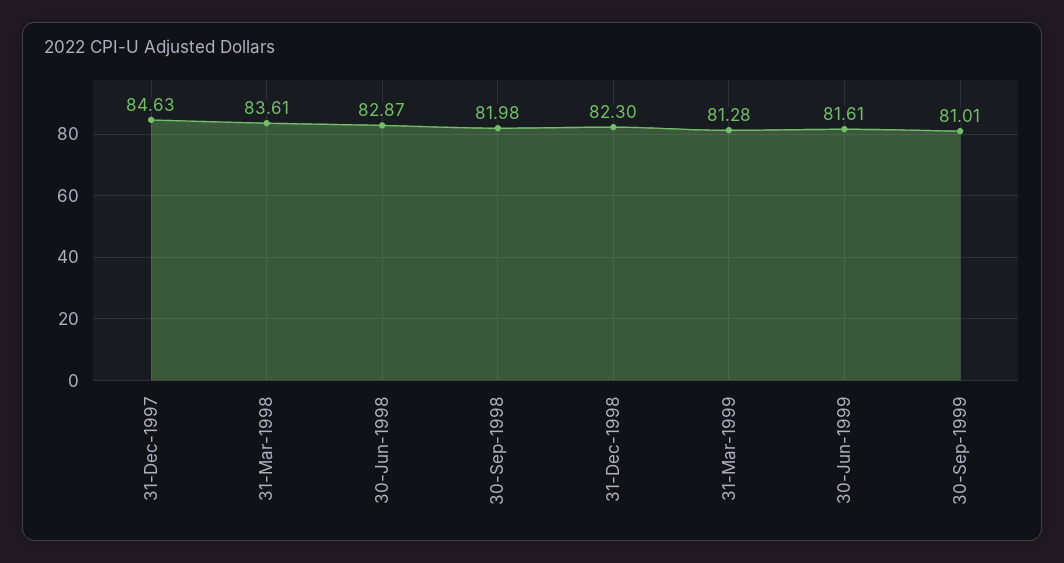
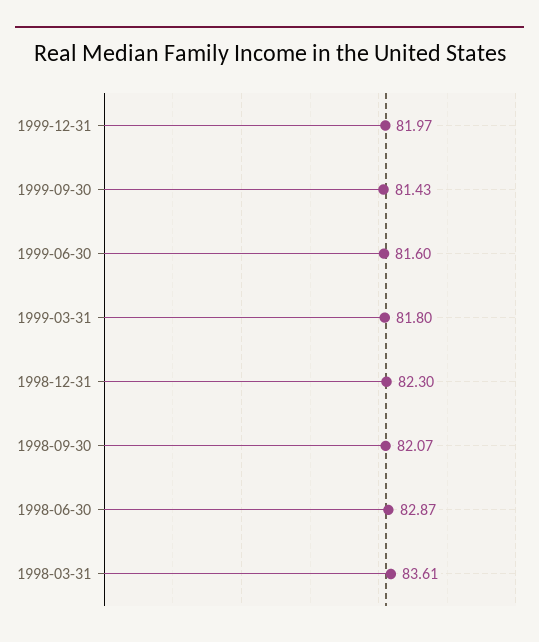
31-Dec-1997: 84.63 -> none
30-Sep-1998: 81.98 -> 82.07
31-Mar-1999: 81.28 -> 81.8
30-Jun-1999: 81.61 -> 81.6
30-Sep-1999: 81.01 -> 81.43
1999-12-31: none -> 81.97

